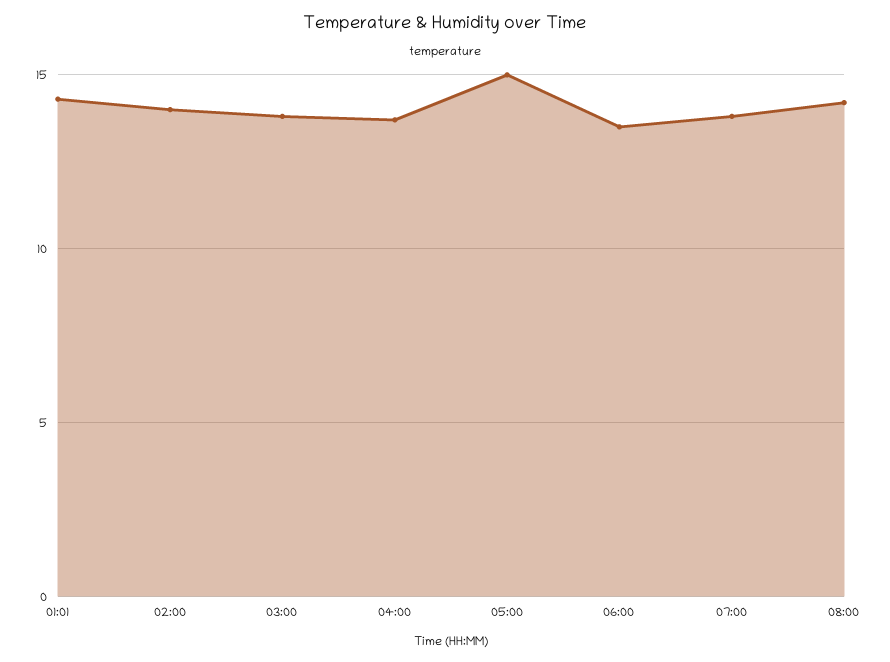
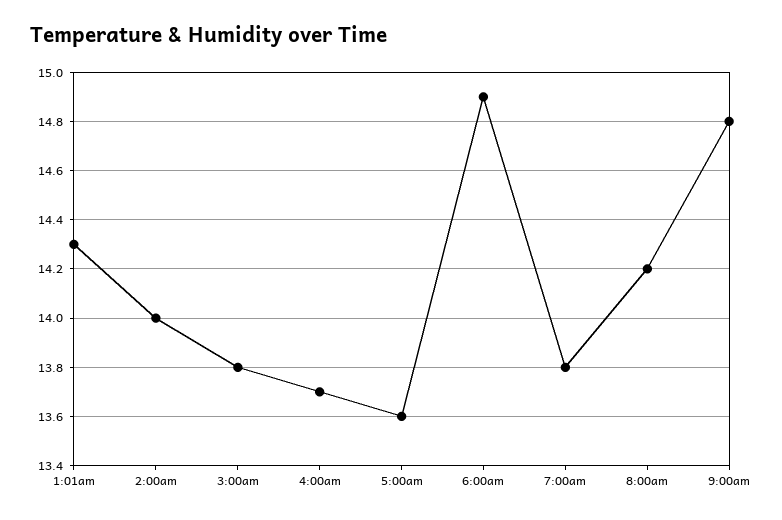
05:00: 15 -> 13.6
06:00: 13.5 -> 14.9
9:00am: none -> 14.8

